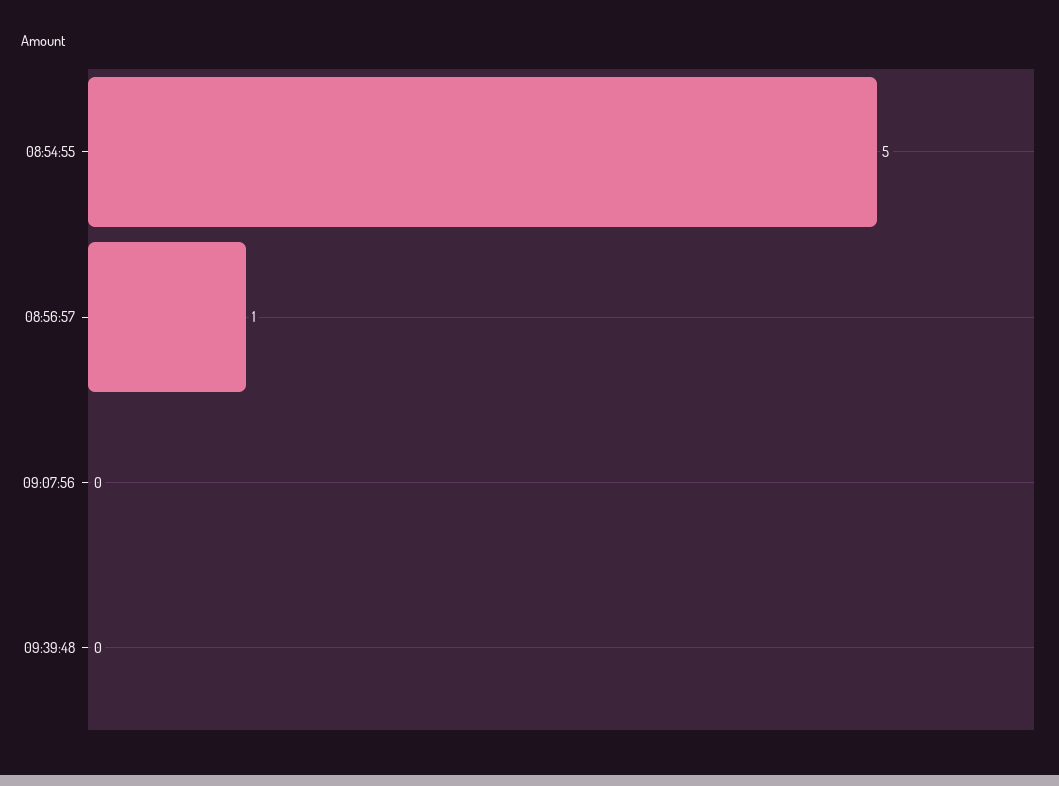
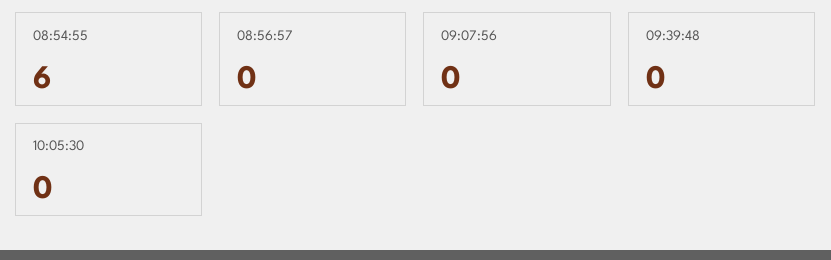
08:54:55: 5 -> 6
08:56:57: 1 -> 0
10:05:30: none -> 0

